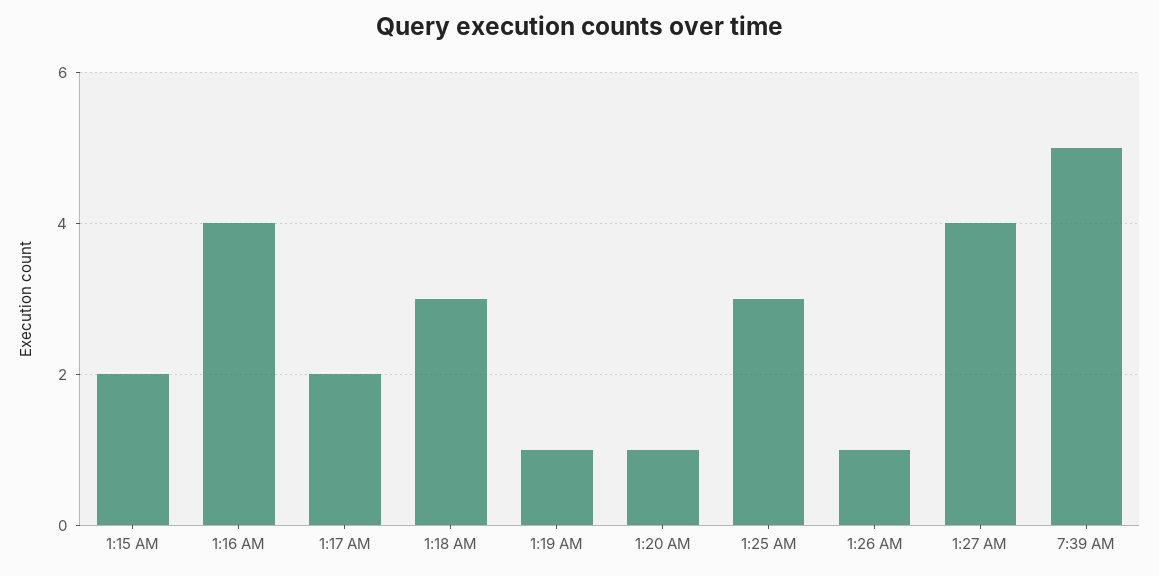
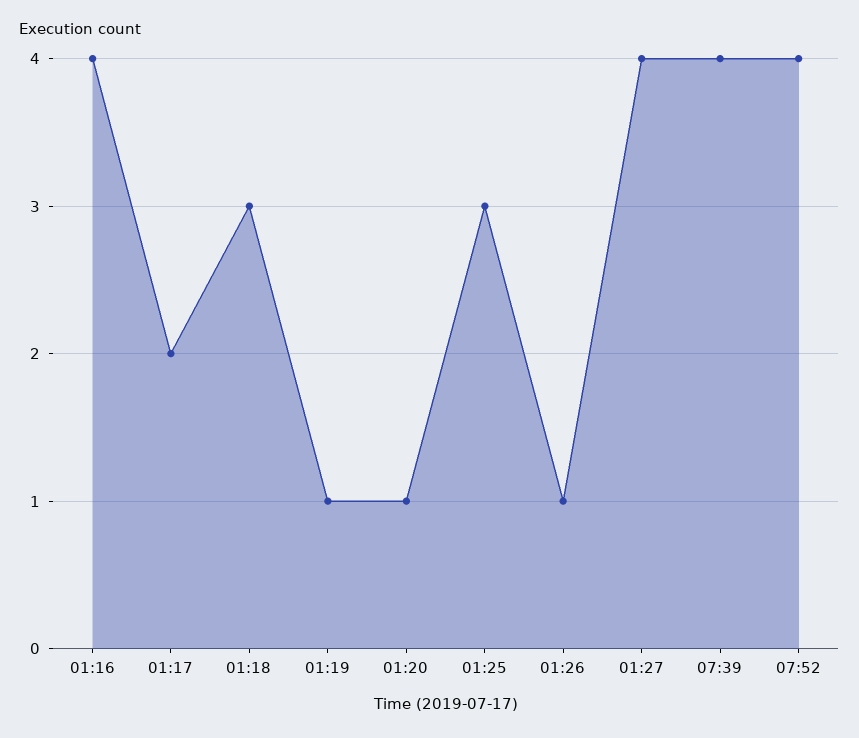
1:15 AM: 2 -> none
7:39 AM: 5 -> 4
07:52: none -> 4

